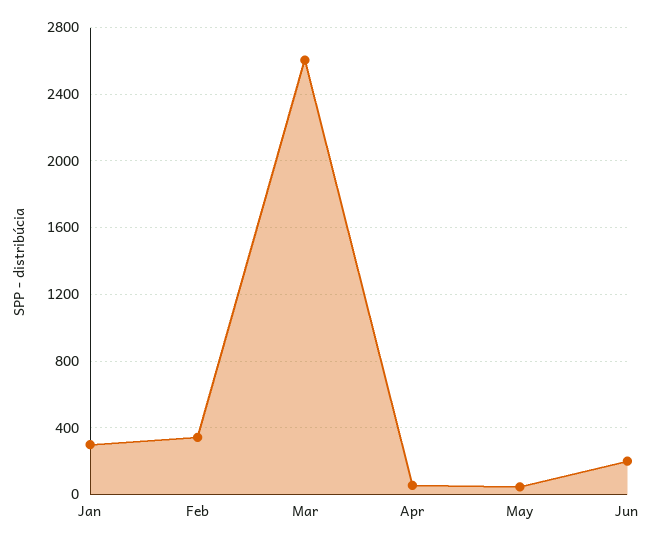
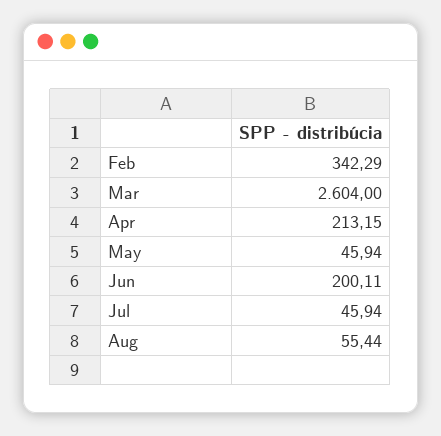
Jan: 300 -> none
Apr: 50 -> 213.15
Jul: none -> 45.94
Aug: none -> 55.44

